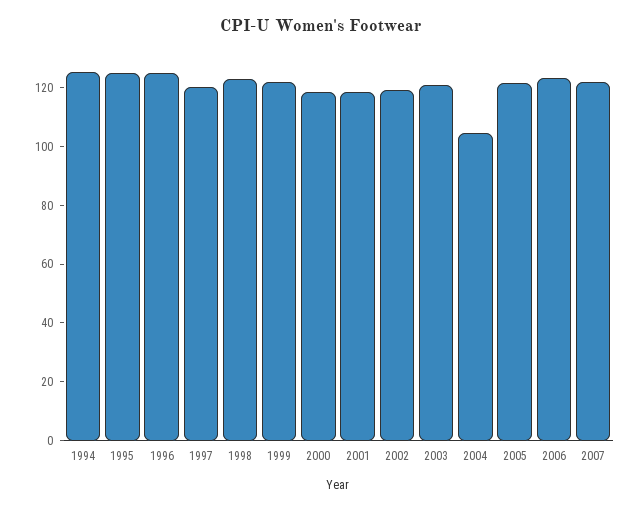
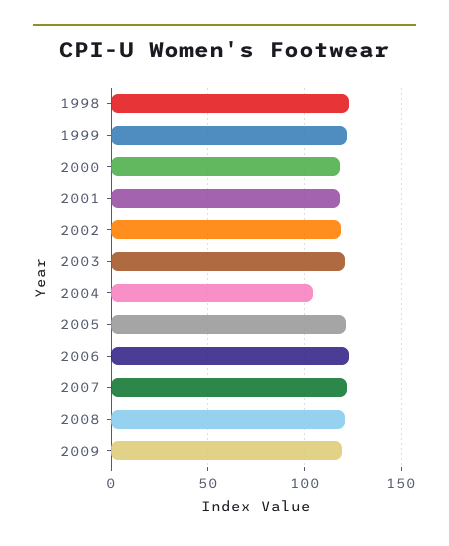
1994: 125 -> none
1995: 125 -> none
1996: 125 -> none
1997: 120 -> none
2008: none -> 120
2009: none -> 120

